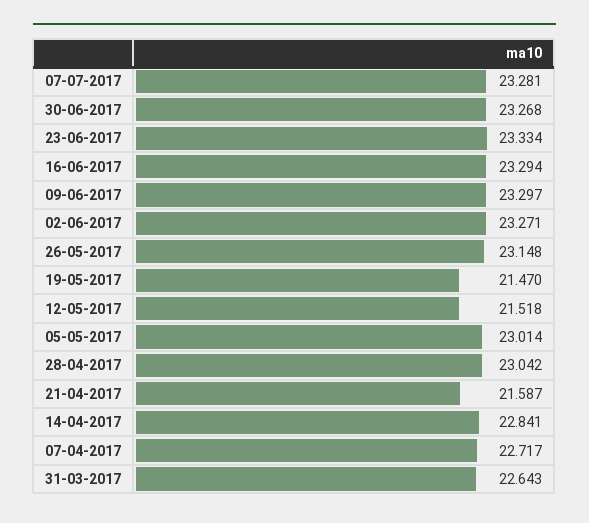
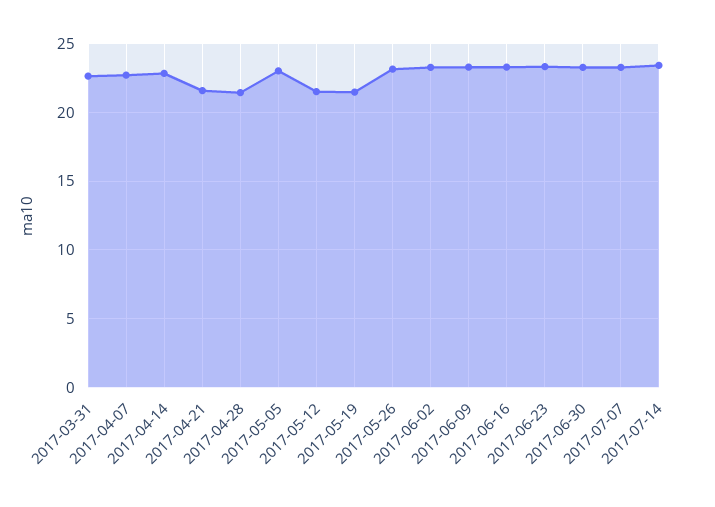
28-04-2017: 23.042 -> 21.5
2017-07-14: none -> 23.5

